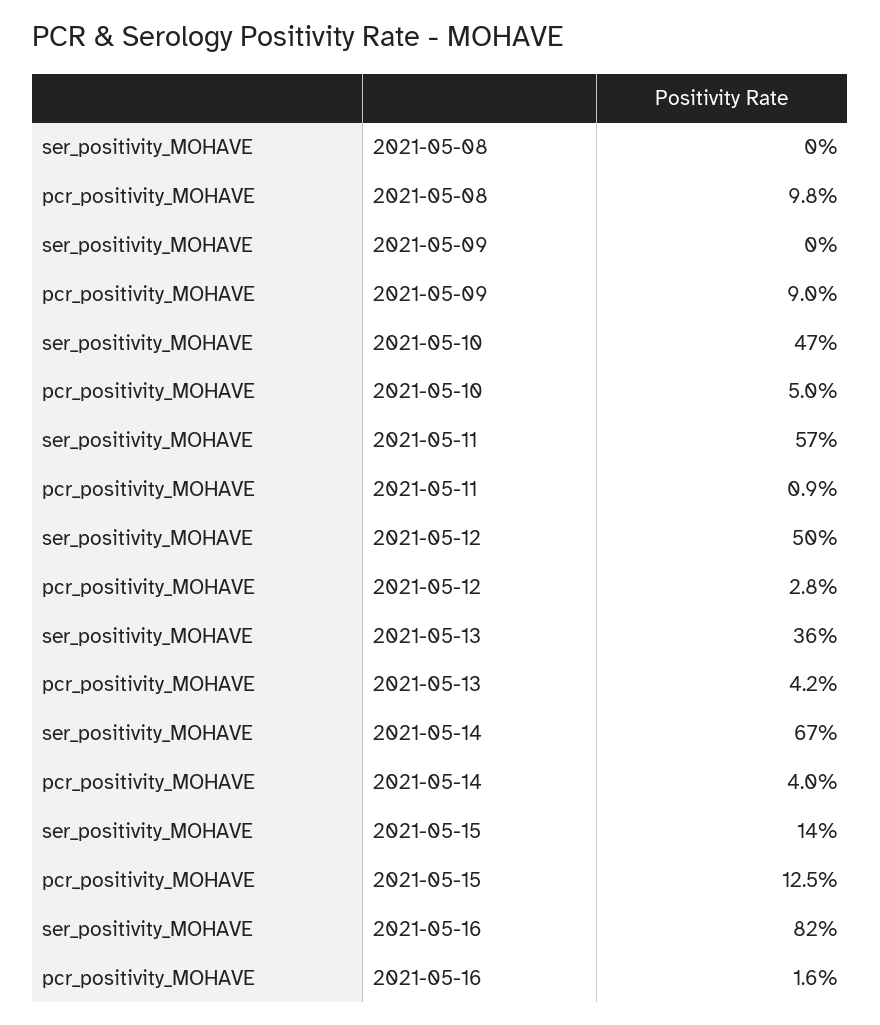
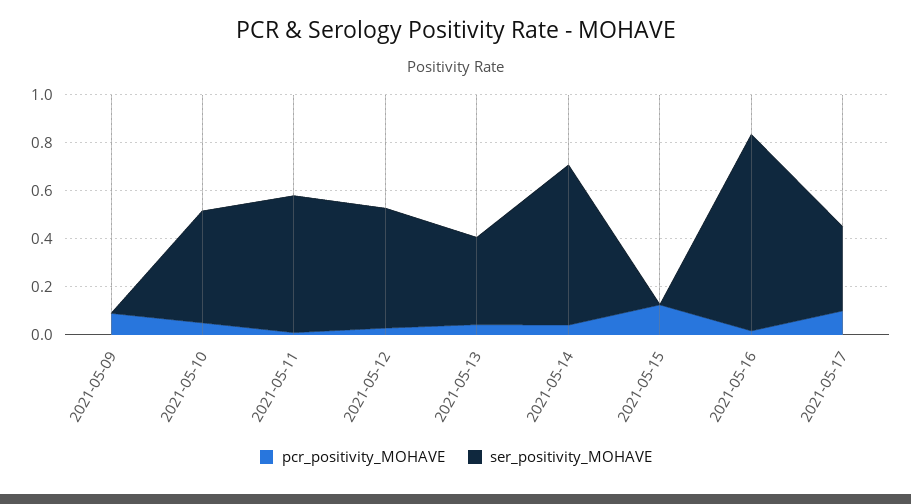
ser_positivity_MOHAVE, 2021-05-08: 0 -> none
pcr_positivity_MOHAVE, 2021-05-08: 0.098 -> none
ser_positivity_MOHAVE, 2021-05-15: 0.14 -> 0
pcr_positivity_MOHAVE, 2021-05-17: none -> 0.1
ser_positivity_MOHAVE, 2021-05-17: none -> 0.35

